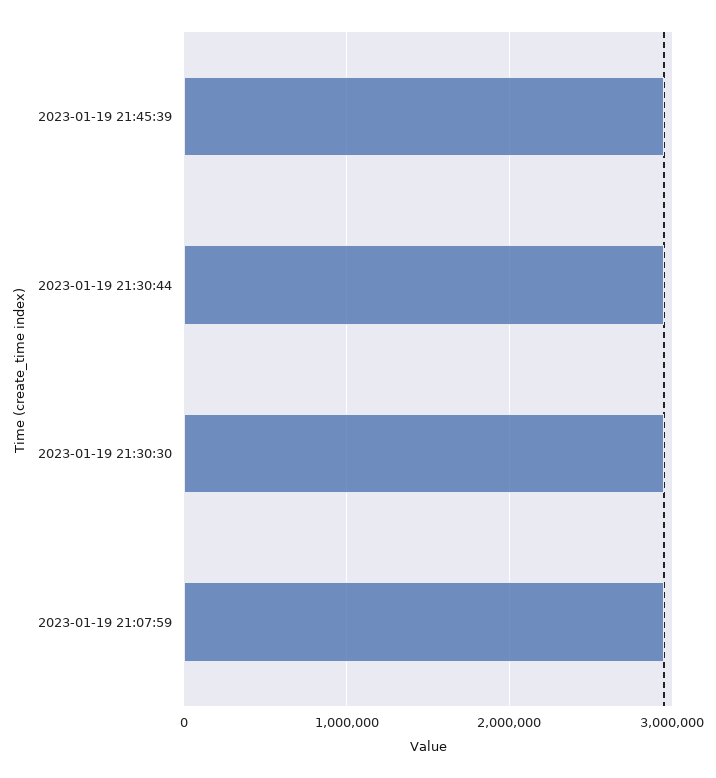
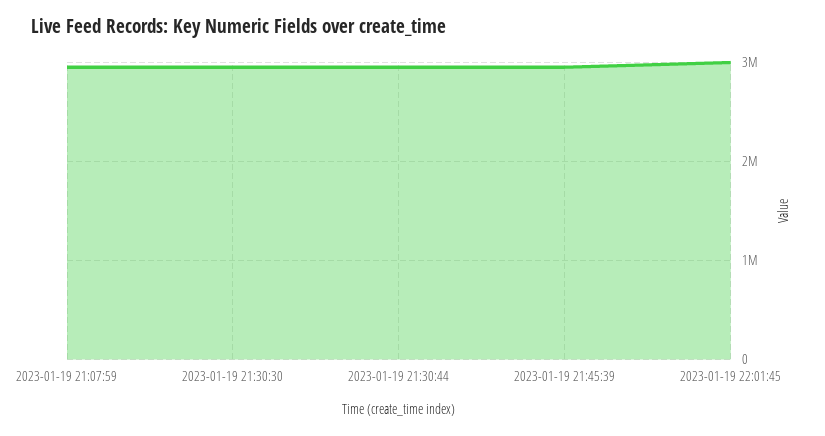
2023-01-19 22:01:45: none -> 3000000

